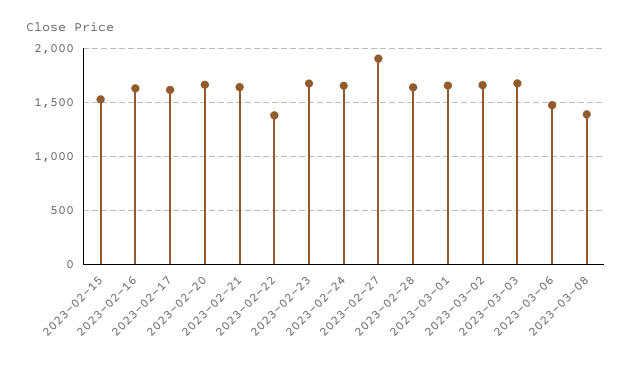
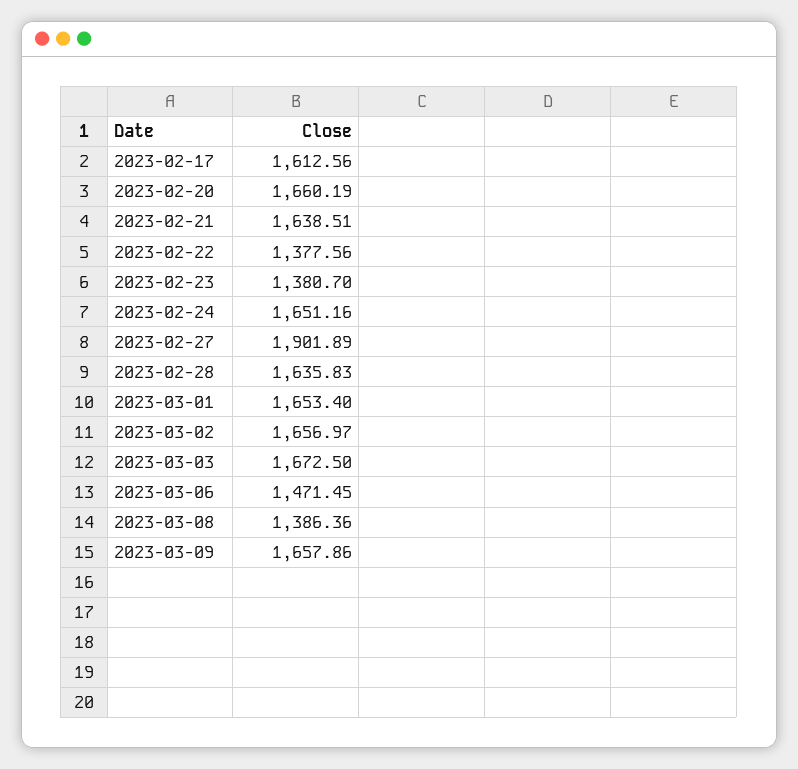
2023-02-15: 1500 -> none
2023-02-16: 1600 -> none
2023-02-23: 1700 -> 1380.7
2023-03-09: none -> 1657.86

